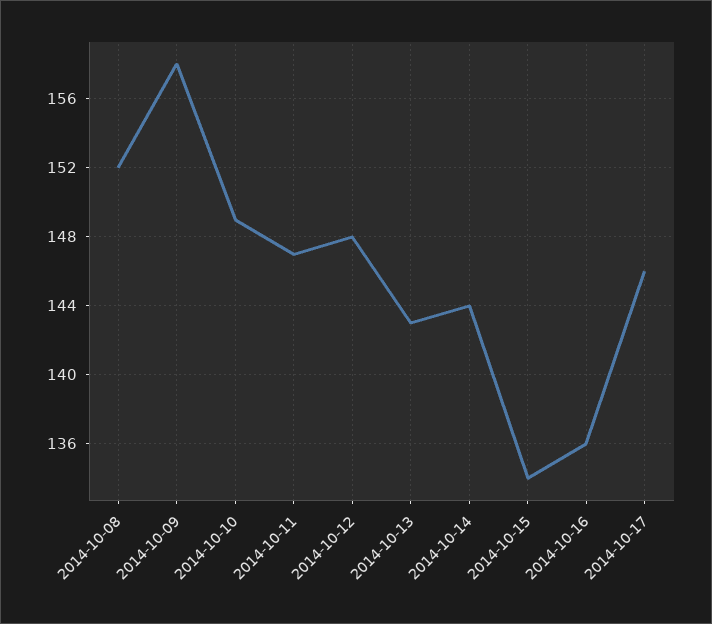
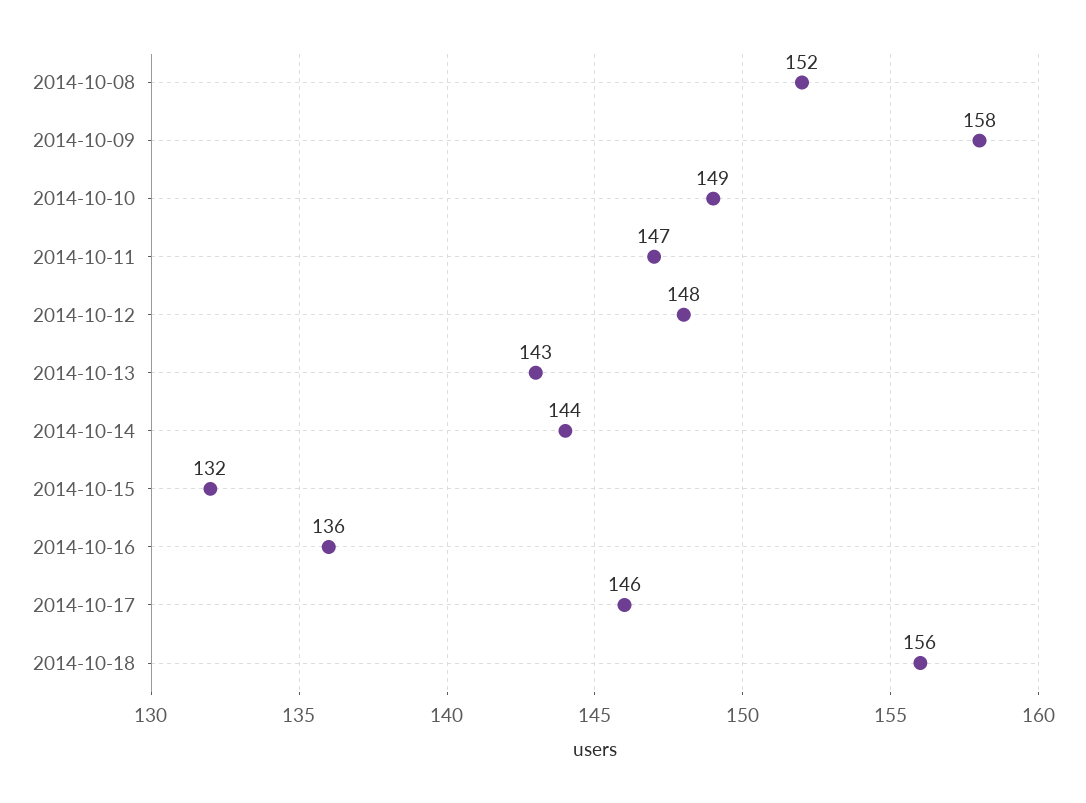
2014-10-15: 134 -> 132
2014-10-18: none -> 156

